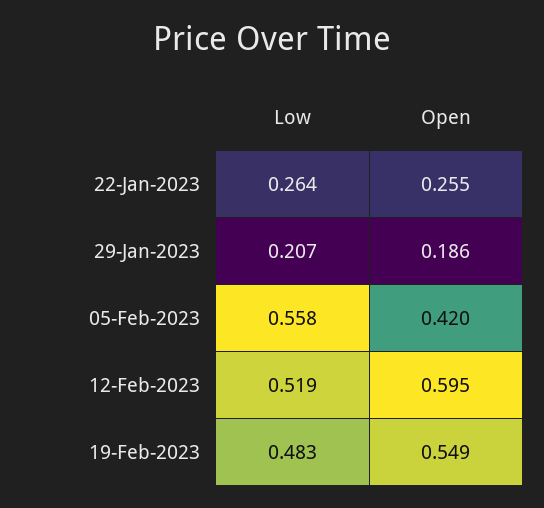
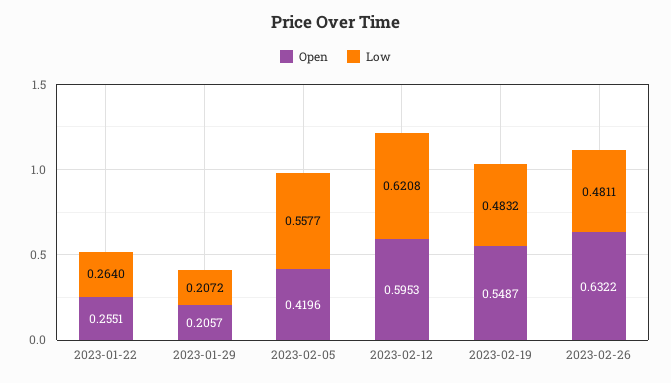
Open, 29-Jan-2023: 0.186 -> 0.2057
Low, 12-Feb-2023: 0.519 -> 0.6208
Open, 2023-02-26: none -> 0.6322
Low, 2023-02-26: none -> 0.4811

